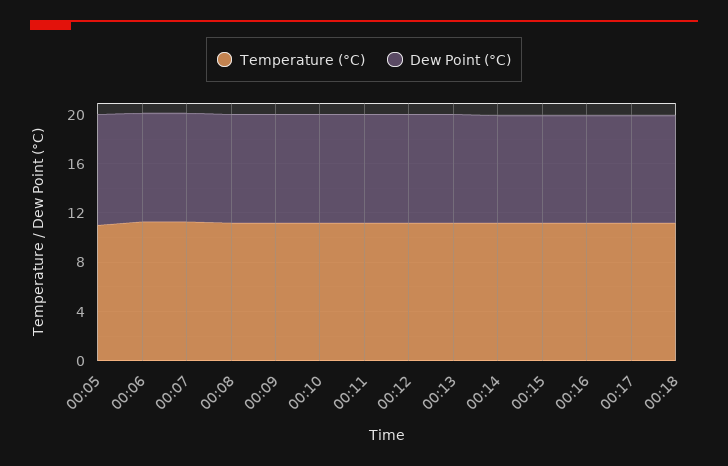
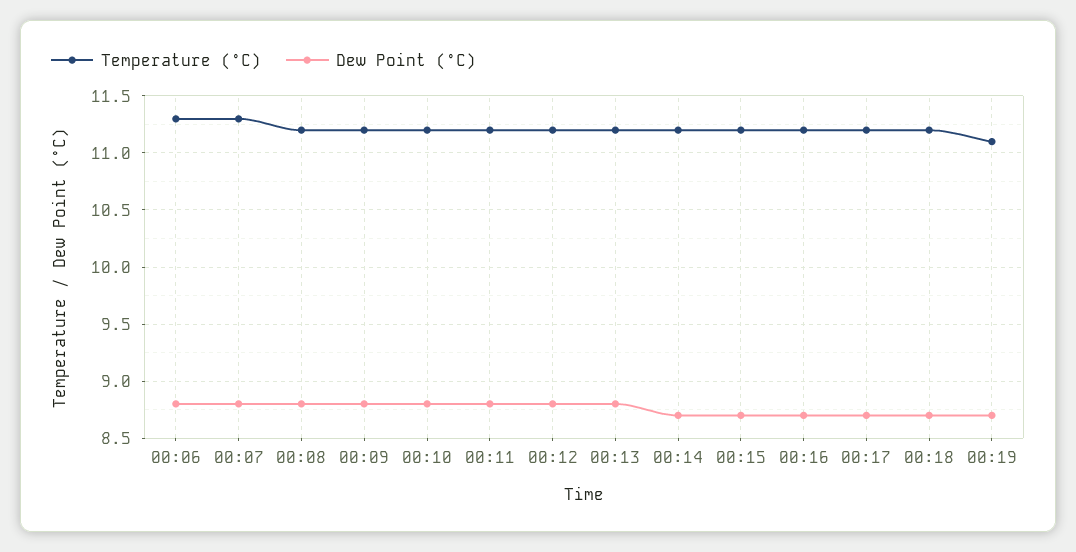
Temperature (°C), 00:05: 11 -> none
Dew Point (°C), 00:05: 9 -> none
Temperature (°C), 00:19: none -> 11.1
Dew Point (°C), 00:19: none -> 8.7

